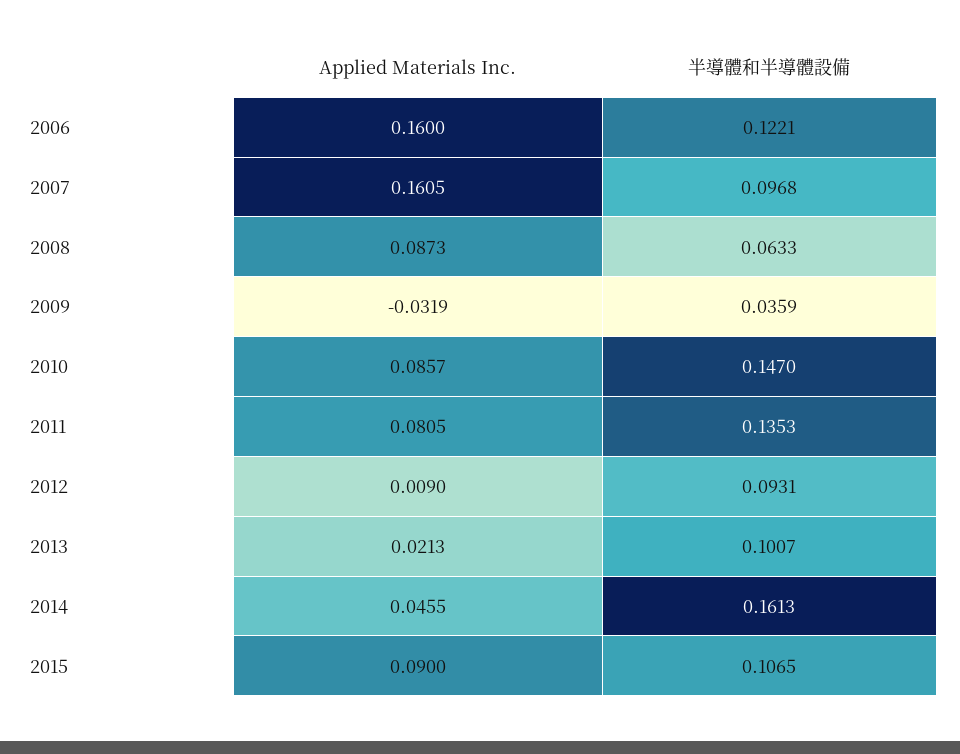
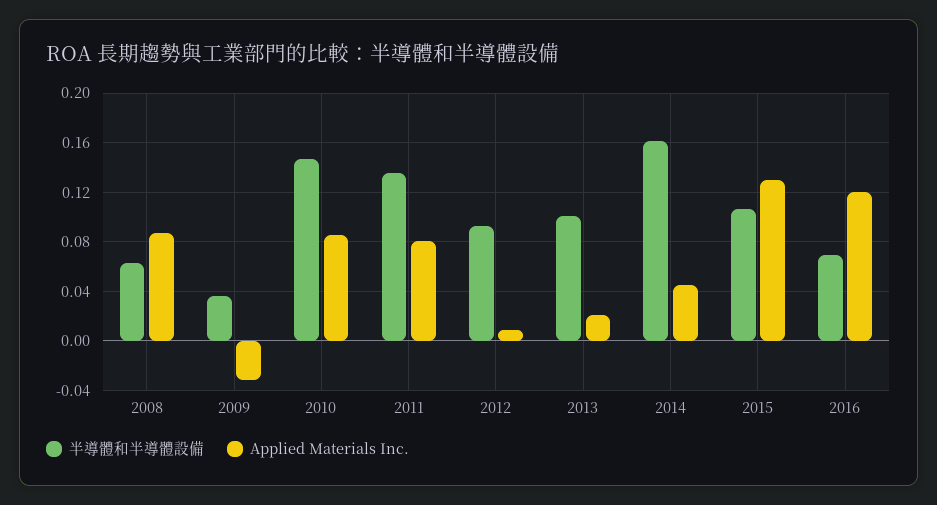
Applied Materials Inc., 2006: 0.16 -> none
半導體和半導體設備, 2006: 0.1221 -> none
Applied Materials Inc., 2007: 0.1605 -> none
半導體和半導體設備, 2007: 0.0968 -> none
Applied Materials Inc., 2015: 0.09 -> 0.13
半導體和半導體設備, 2016: none -> 0.07
Applied Materials Inc., 2016: none -> 0.12

